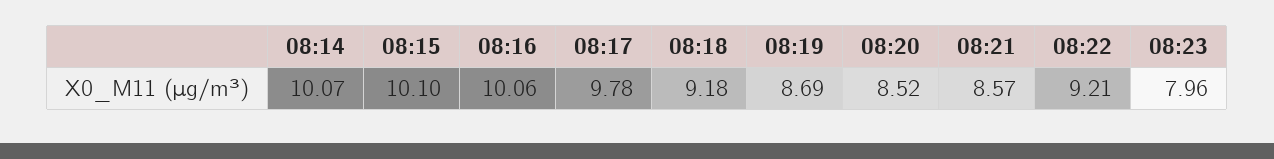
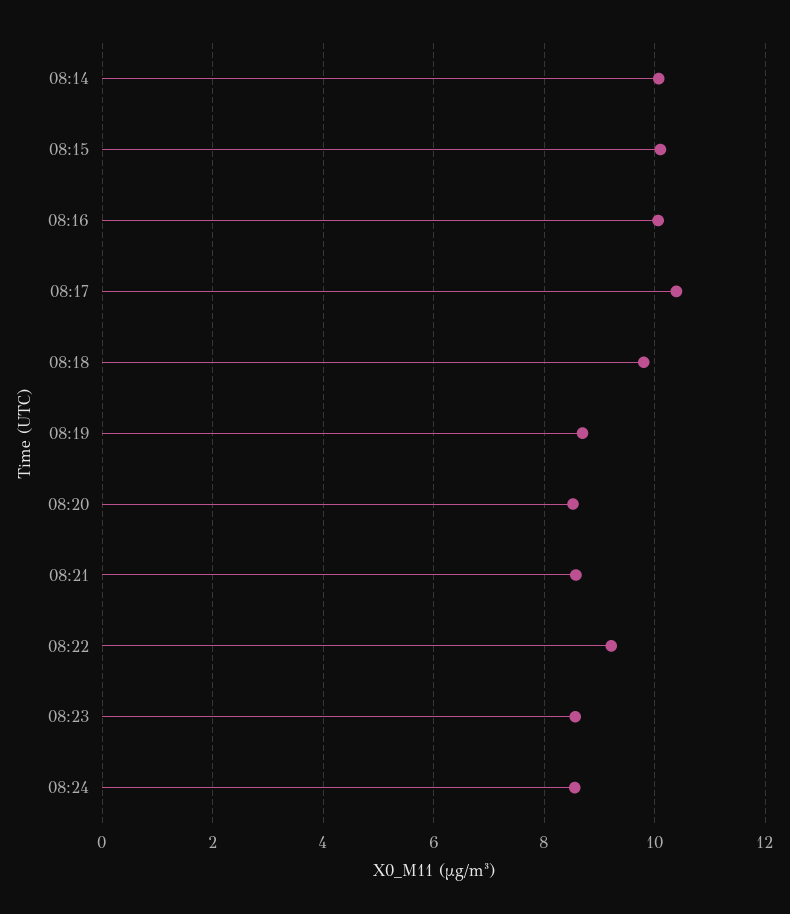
08:17: 9.78 -> 10.4
08:18: 9.18 -> 9.8
08:23: 7.96 -> 8.6
08:24: none -> 8.6

